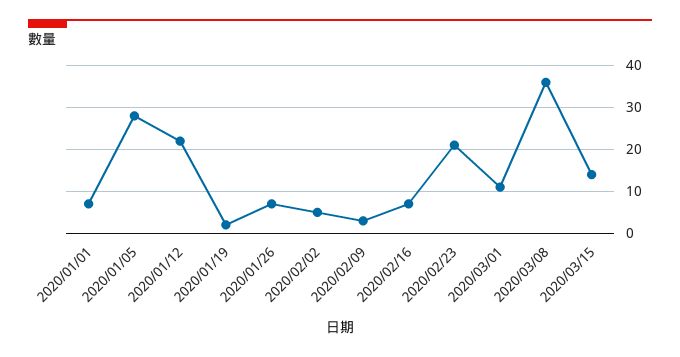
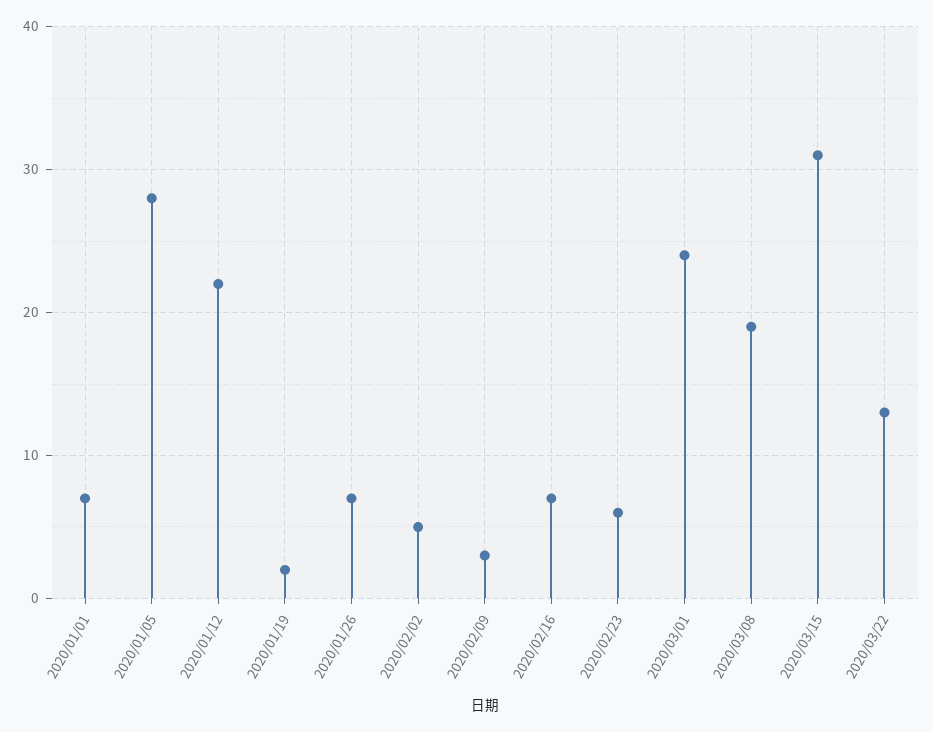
2020/02/23: 20 -> 6
2020/03/01: 10 -> 24
2020/03/08: 35 -> 19
2020/03/15: 15 -> 31
2020/03/22: none -> 13

